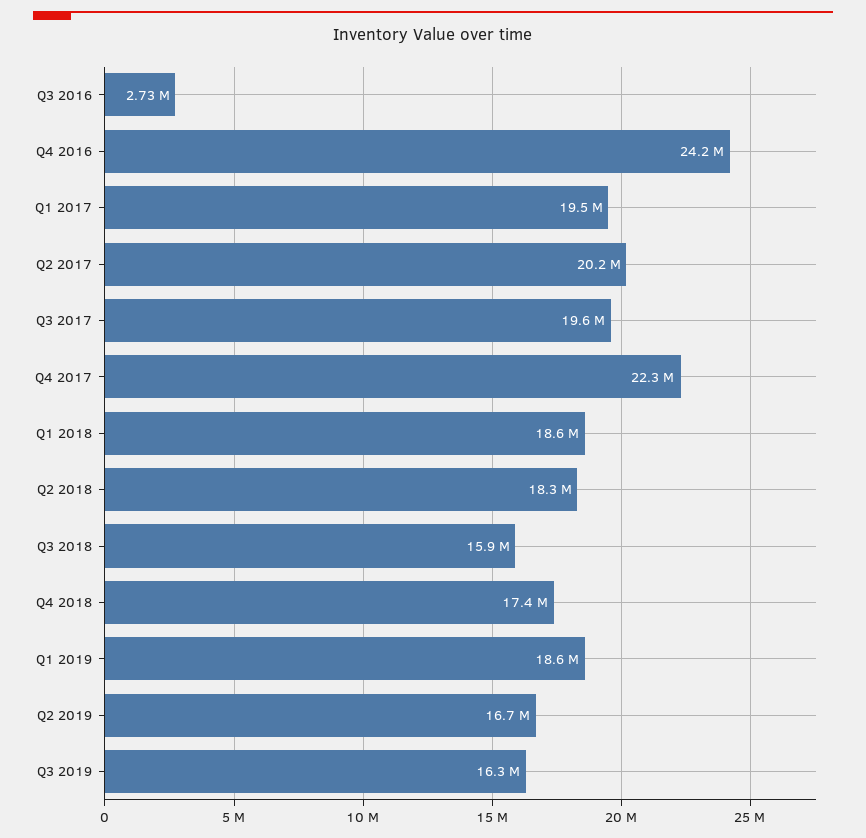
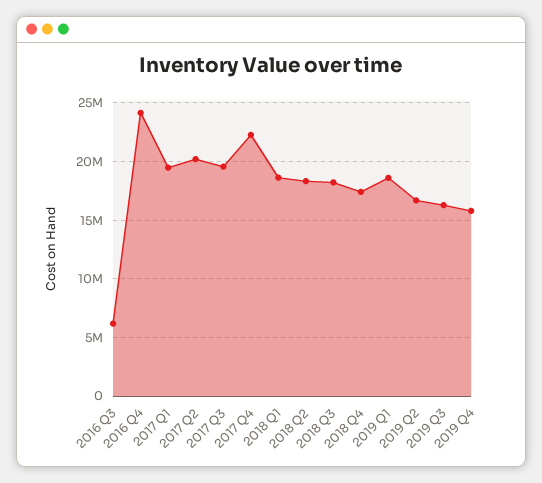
Q3 2016: 2730000 -> 6000000
Q3 2018: 15900000 -> 18000000
2019 Q4: none -> 16000000

